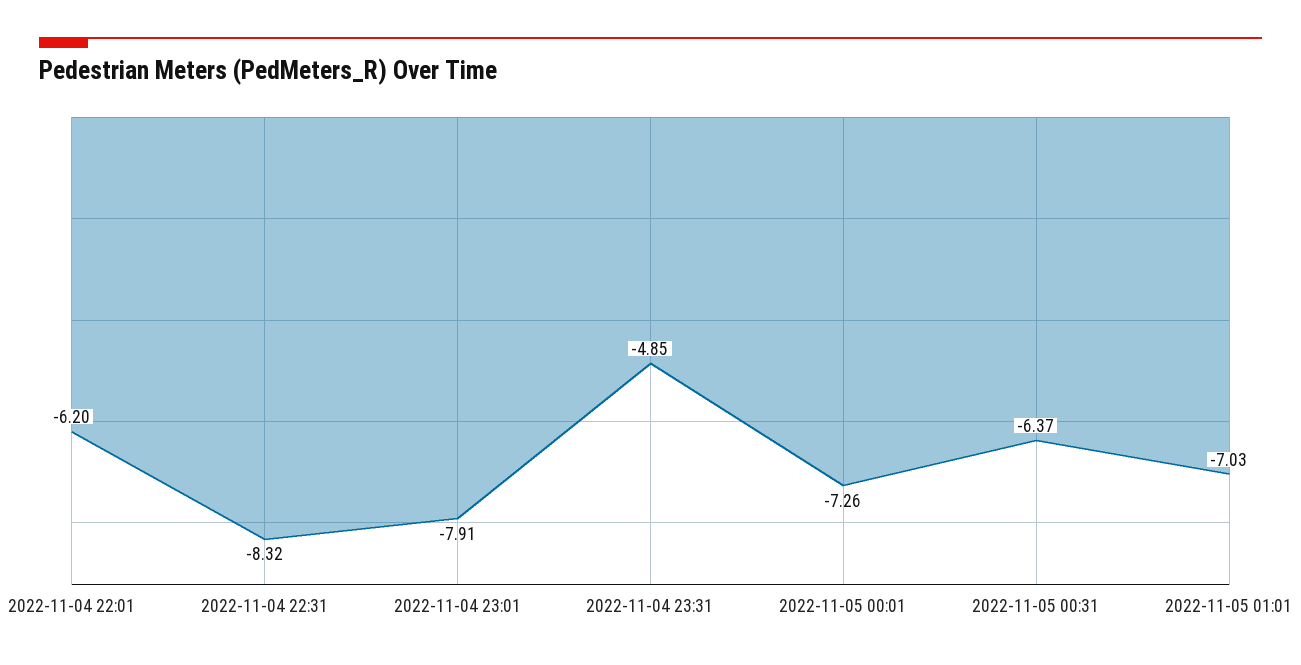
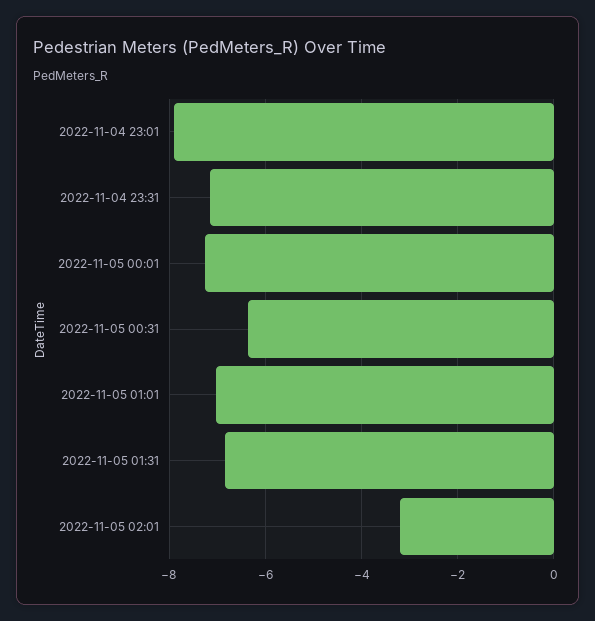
2022-11-04 22:01: -6.2 -> none
2022-11-04 22:31: -8.32 -> none
2022-11-04 23:31: -4.85 -> -7.2
2022-11-05 01:31: none -> -6.8
2022-11-05 02:01: none -> -3.2

